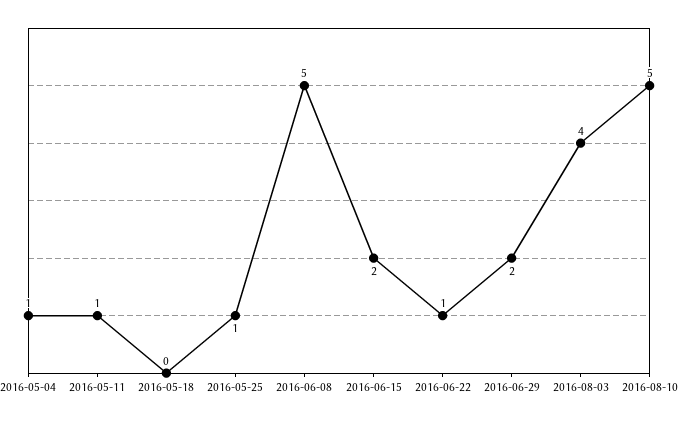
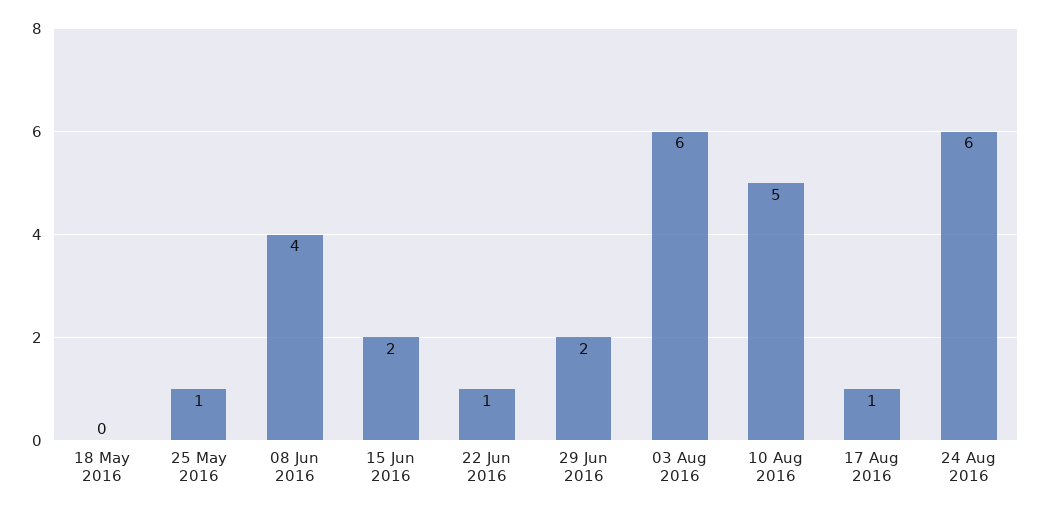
2016-05-04: 1 -> none
2016-05-11: 1 -> none
2016-06-08: 5 -> 4
2016-08-03: 4 -> 6
17 Aug 2016: none -> 1
24 Aug 2016: none -> 6

